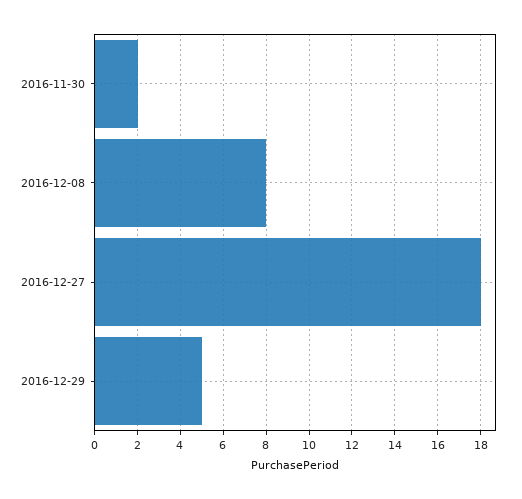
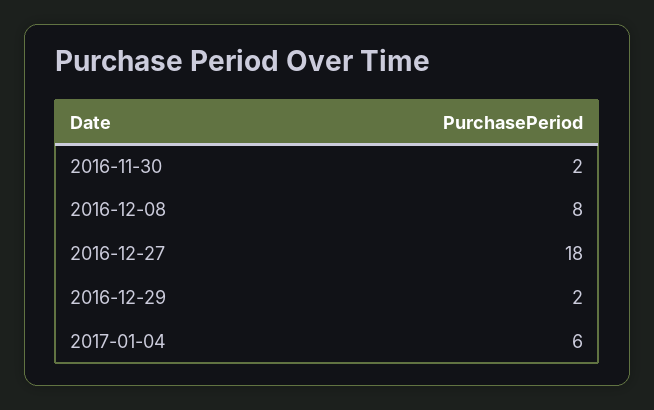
2016-12-29: 5 -> 2
2017-01-04: none -> 6

